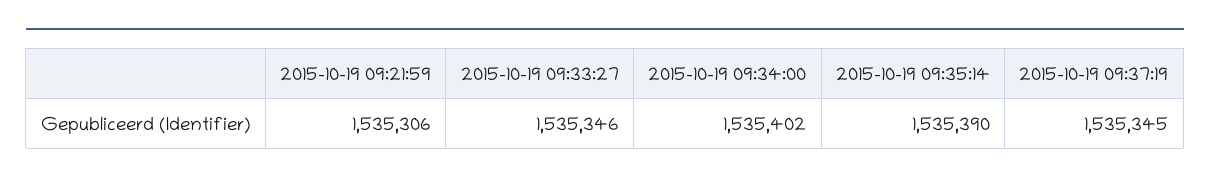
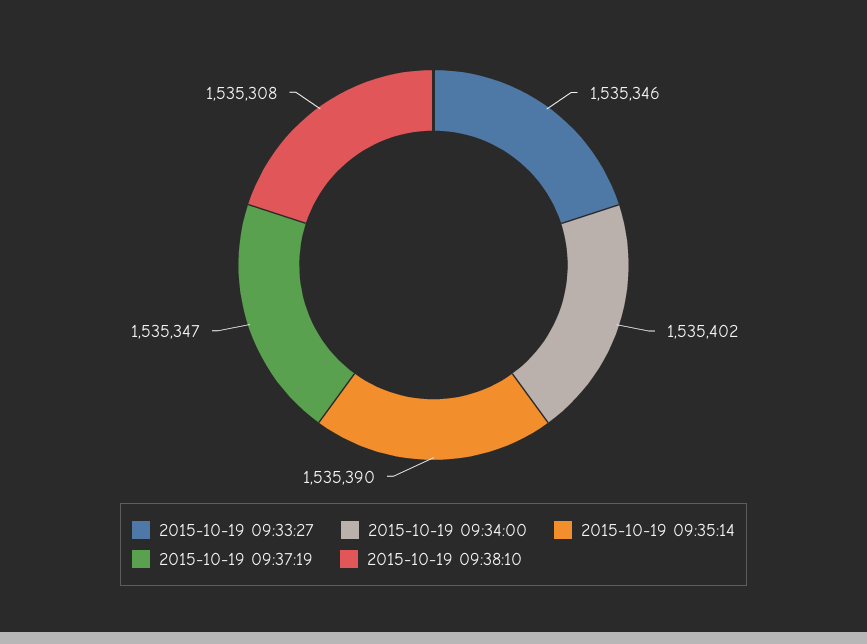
2015-10-19 09:21:59: 1535306 -> none
2015-10-19 09:37:19: 1535345 -> 1535347
2015-10-19 09:38:10: none -> 1535308

